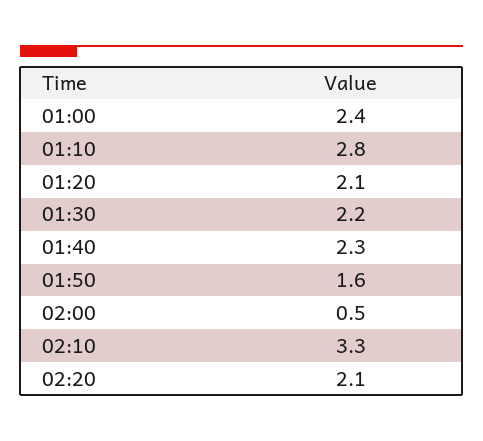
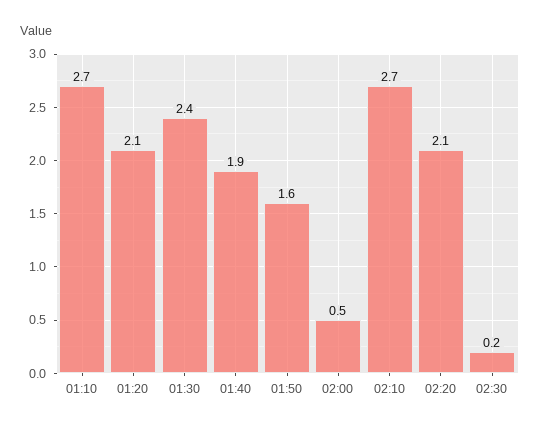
01:00: 2.4 -> none
01:10: 2.8 -> 2.7
01:30: 2.2 -> 2.4
01:40: 2.3 -> 1.9
02:10: 3.3 -> 2.7
02:30: none -> 0.2

